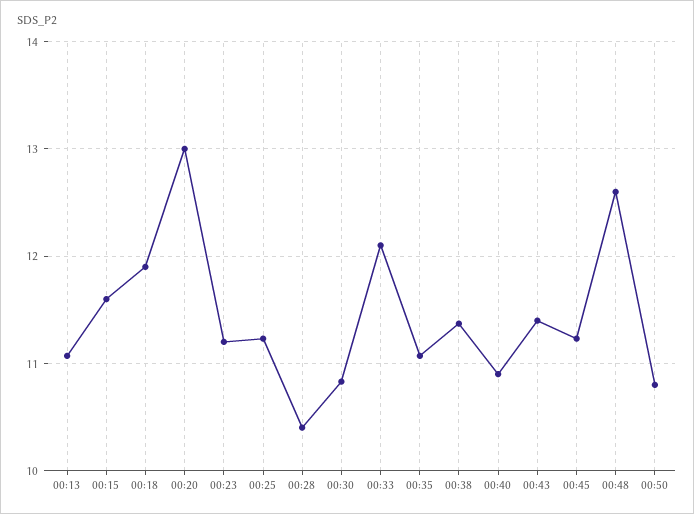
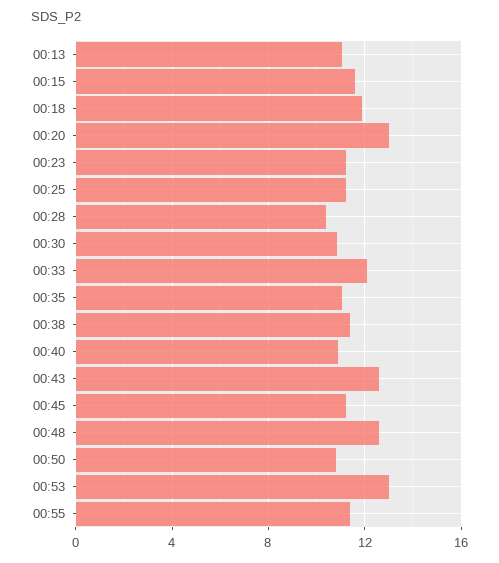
00:43: 11.4 -> 12.5
00:53: none -> 13
00:55: none -> 11.5

